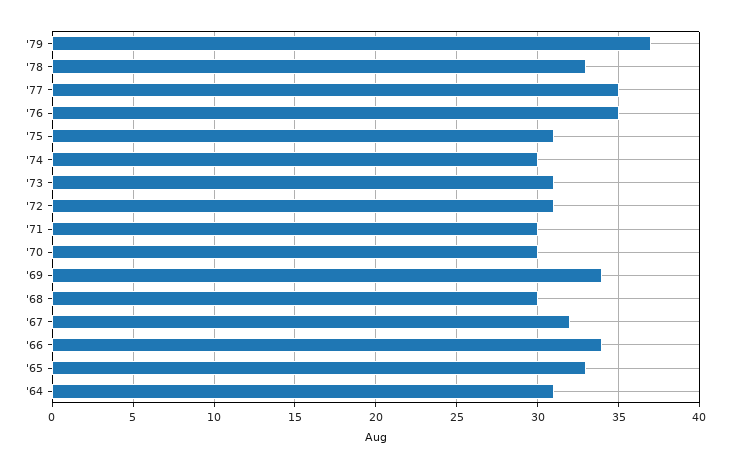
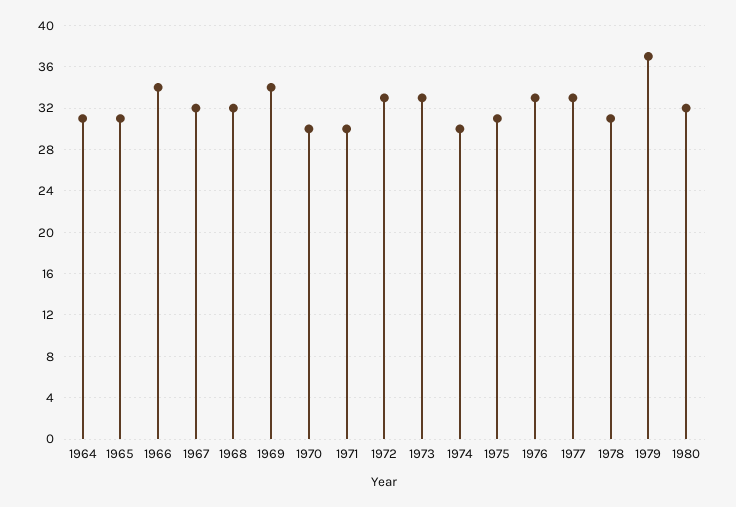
'78: 33 -> 31
'77: 35 -> 33
'76: 35 -> 33
'73: 31 -> 33
'72: 31 -> 33
'68: 30 -> 32
'65: 33 -> 31
1980: none -> 32

